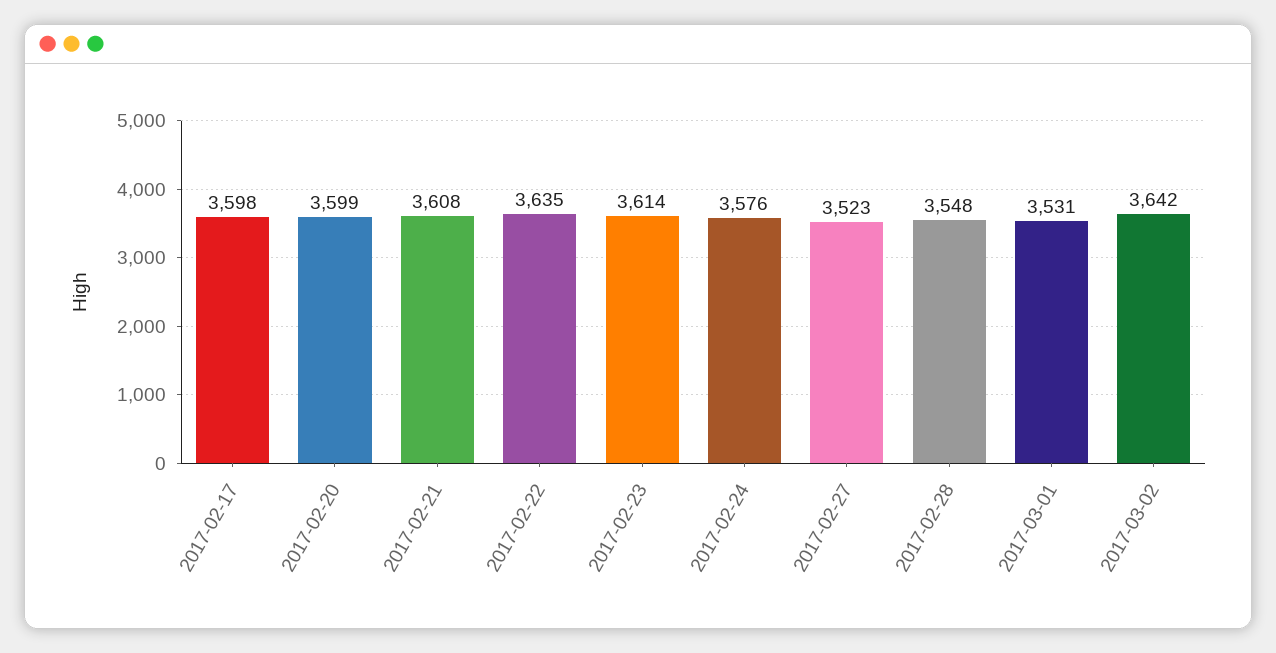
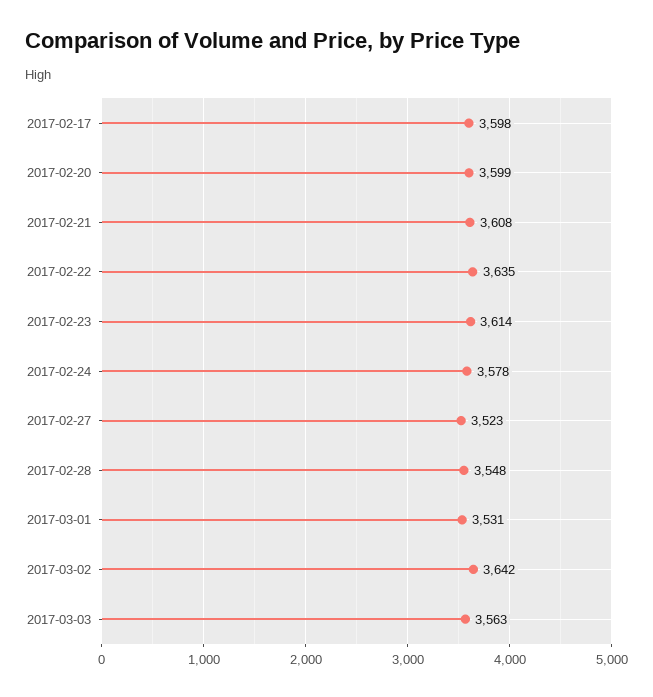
2017-02-24: 3576 -> 3578
2017-03-03: none -> 3563

